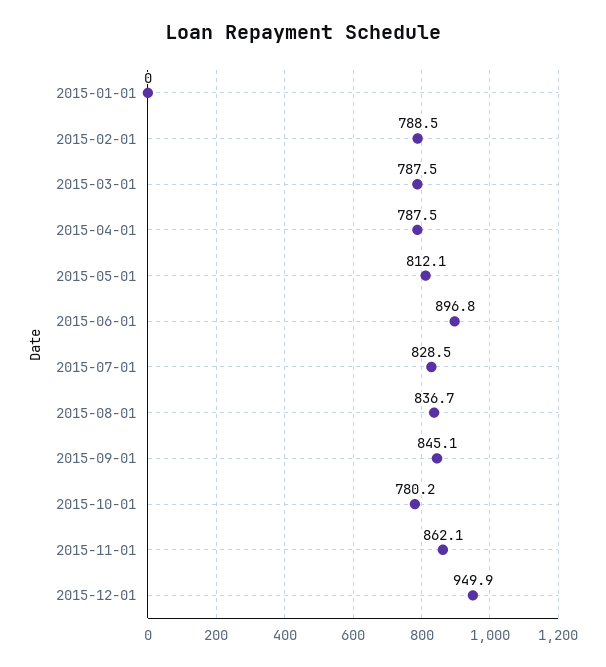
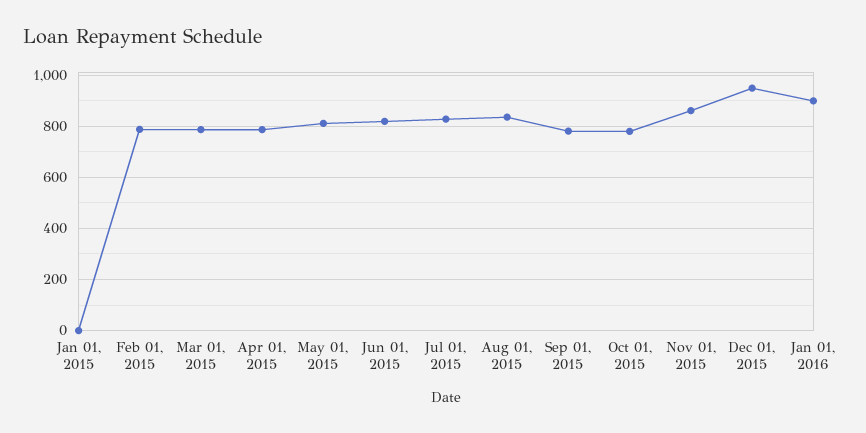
2015-06-01: 896.8 -> 825
2015-09-01: 845.1 -> 775
Jan 01, 2016: none -> 900

